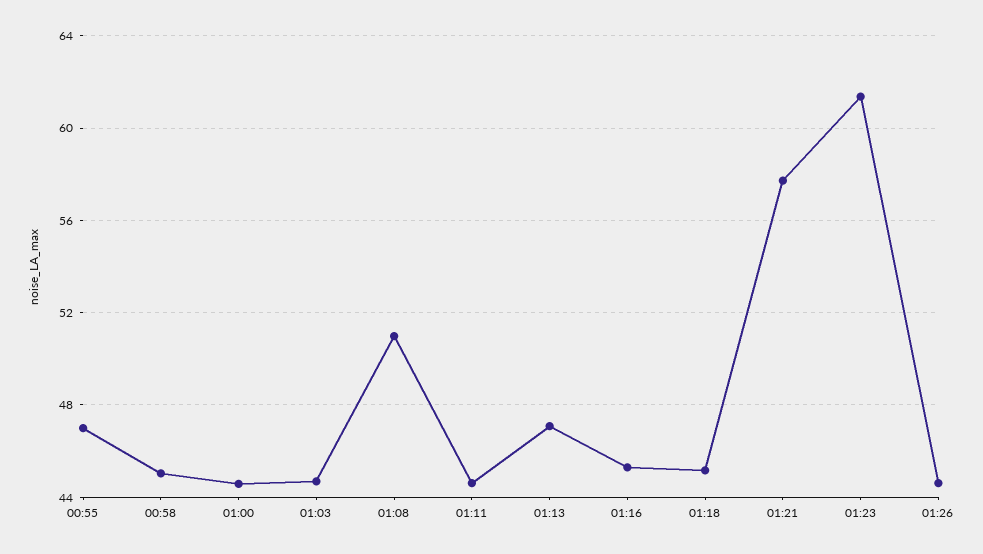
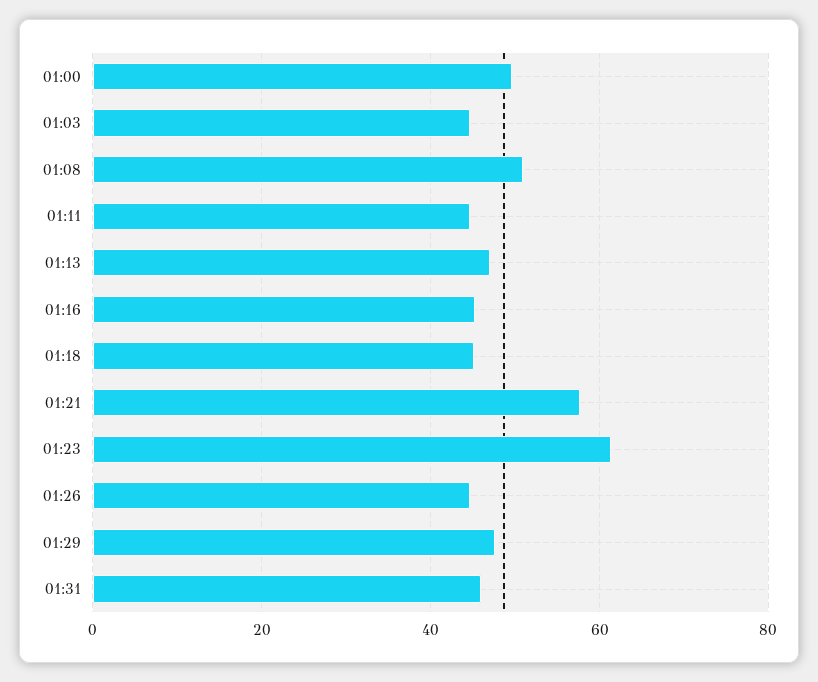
00:55: 47 -> none
00:58: 45 -> none
01:00: 44.5 -> 50
01:29: none -> 48
01:31: none -> 46

